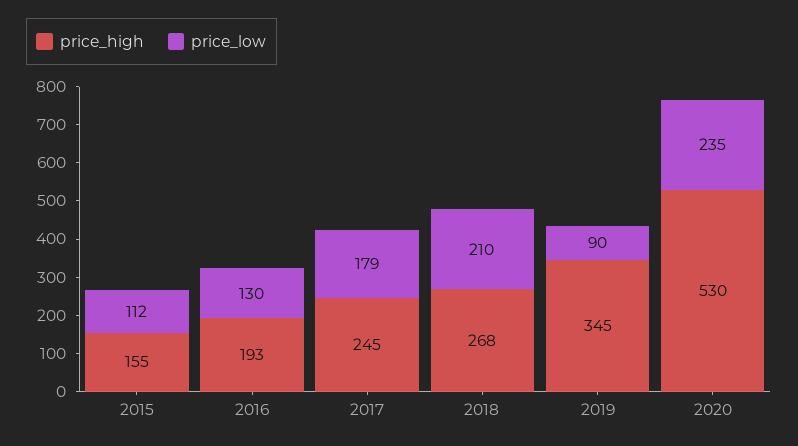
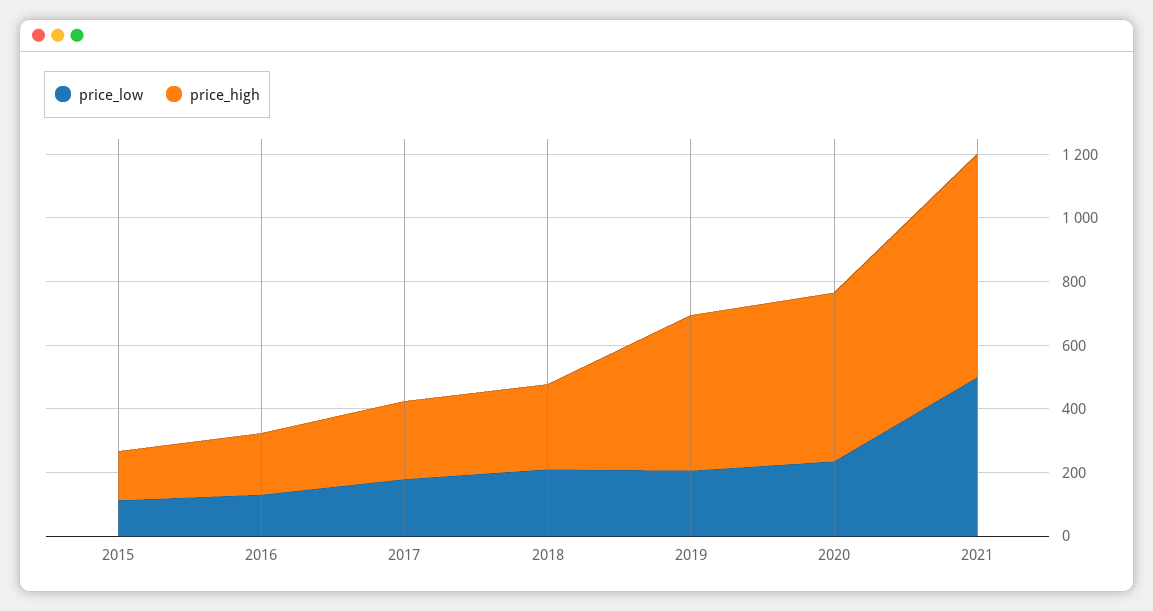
price_high, 2019: 345 -> 500
price_low, 2019: 90 -> 200
price_low, 2021: none -> 500
price_high, 2021: none -> 700

